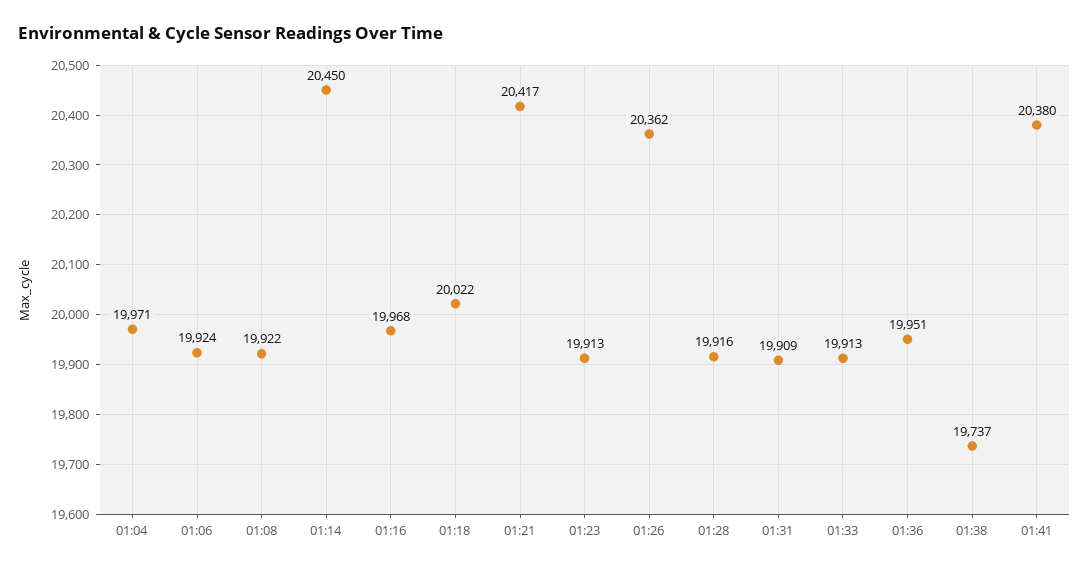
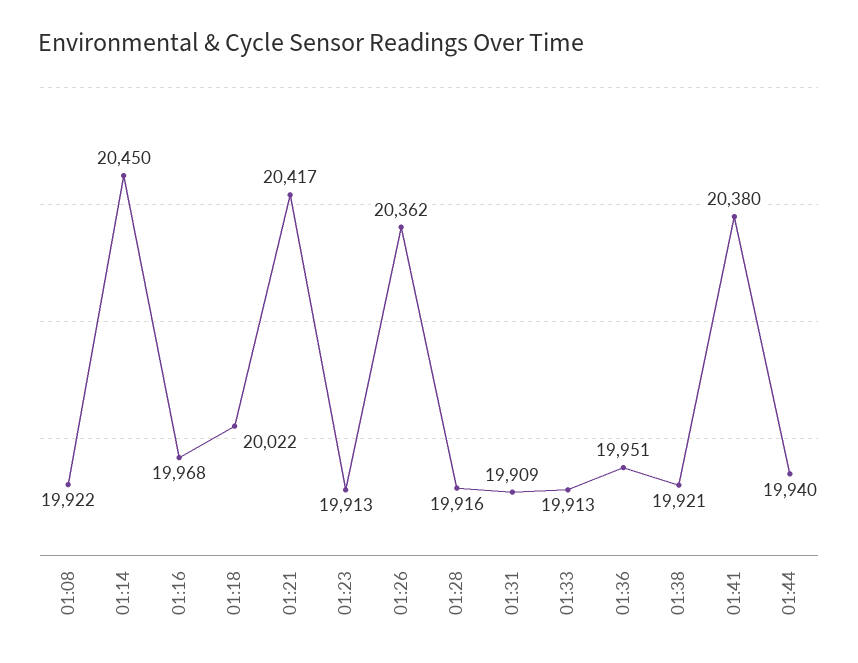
01:04: 19971 -> none
01:06: 19924 -> none
01:38: 19737 -> 19921
01:44: none -> 19940

